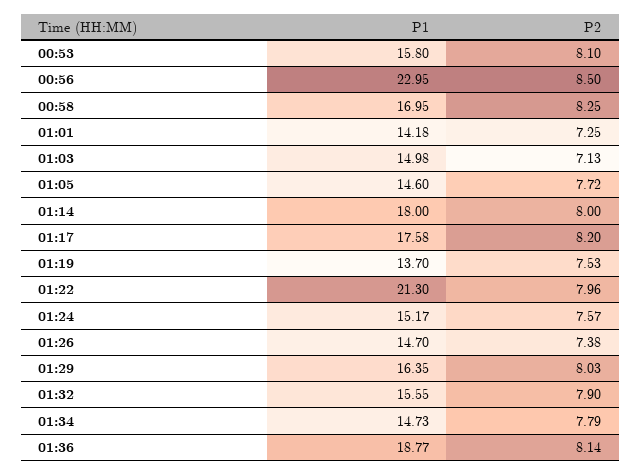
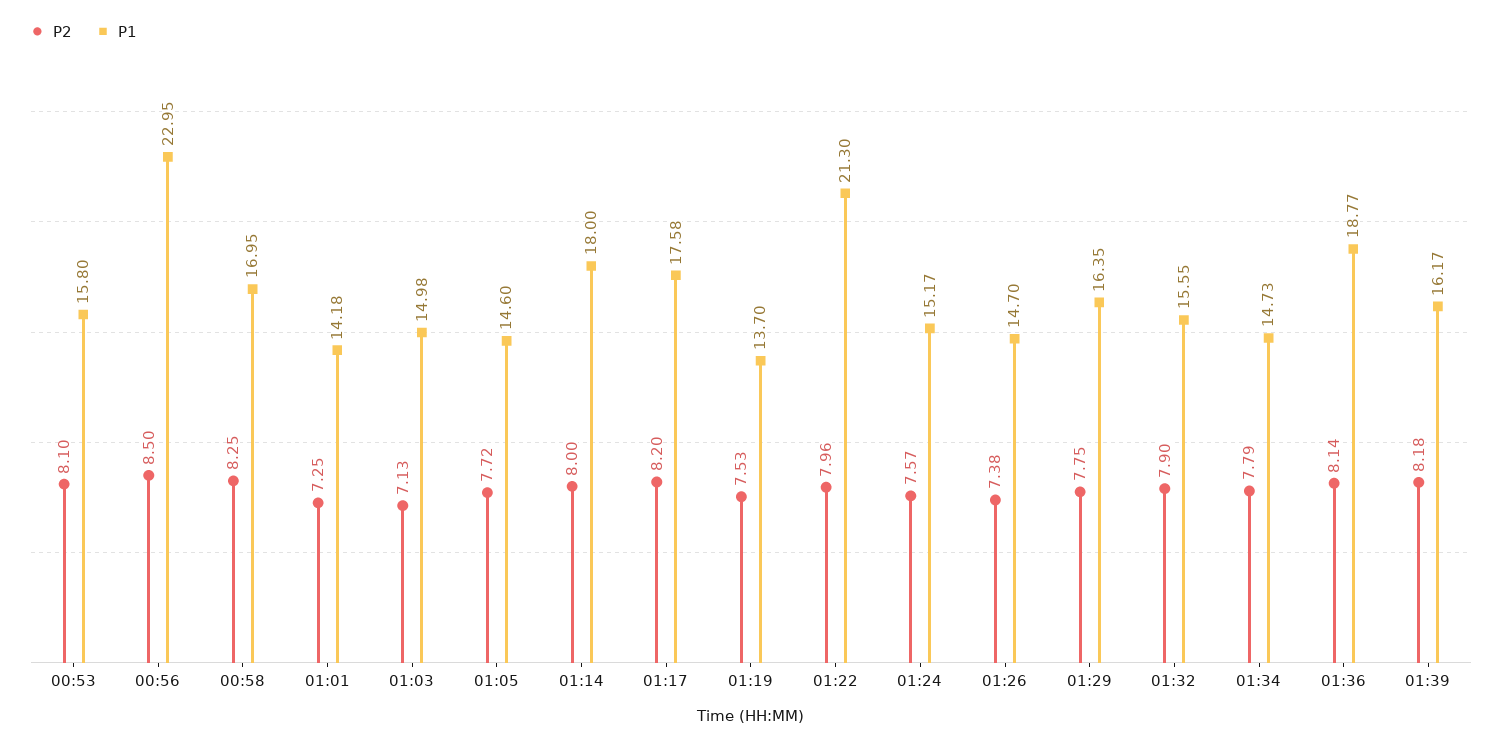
P2, 01:29: 8.03 -> 7.75
P2, 01:39: none -> 8.18
P1, 01:39: none -> 16.17

